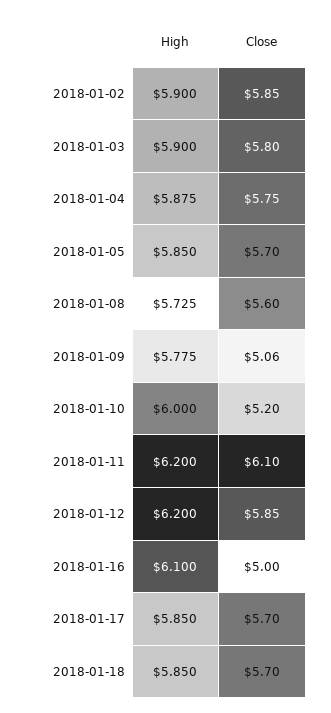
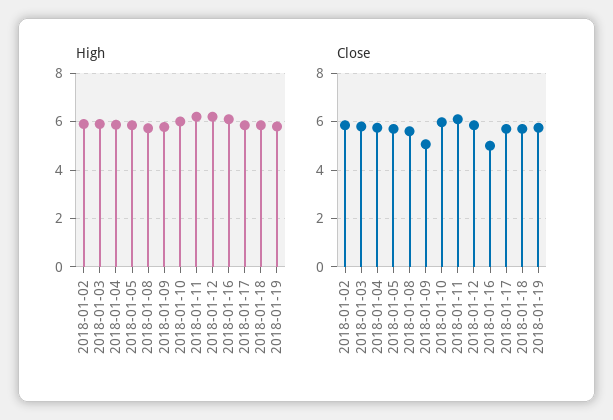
Close, 2018-01-10: 5.2 -> 6
High, 2018-01-19: none -> 5.75
Close, 2018-01-19: none -> 5.75

